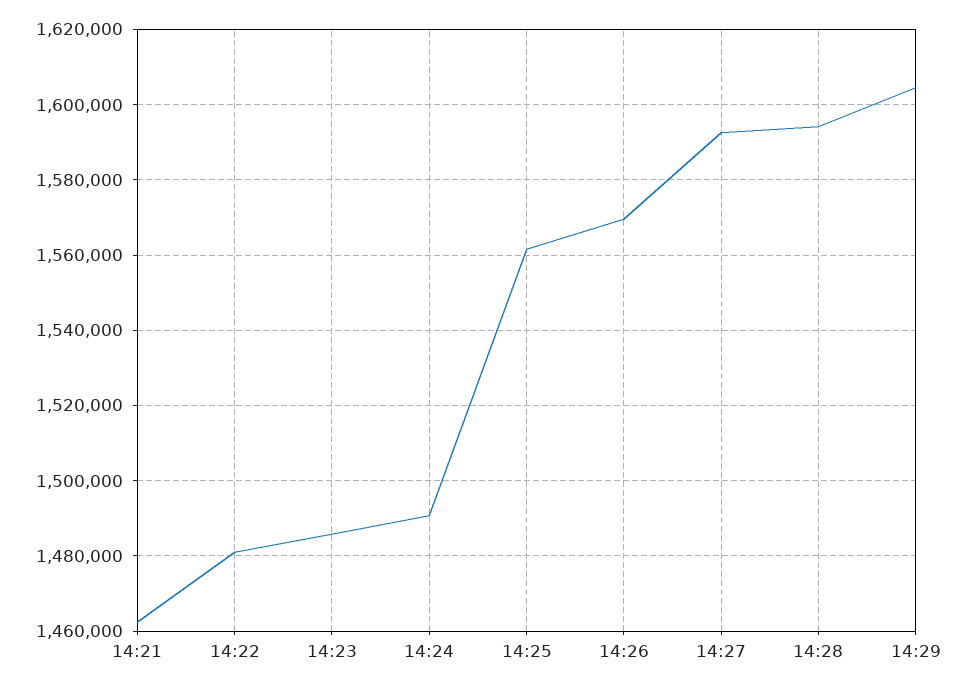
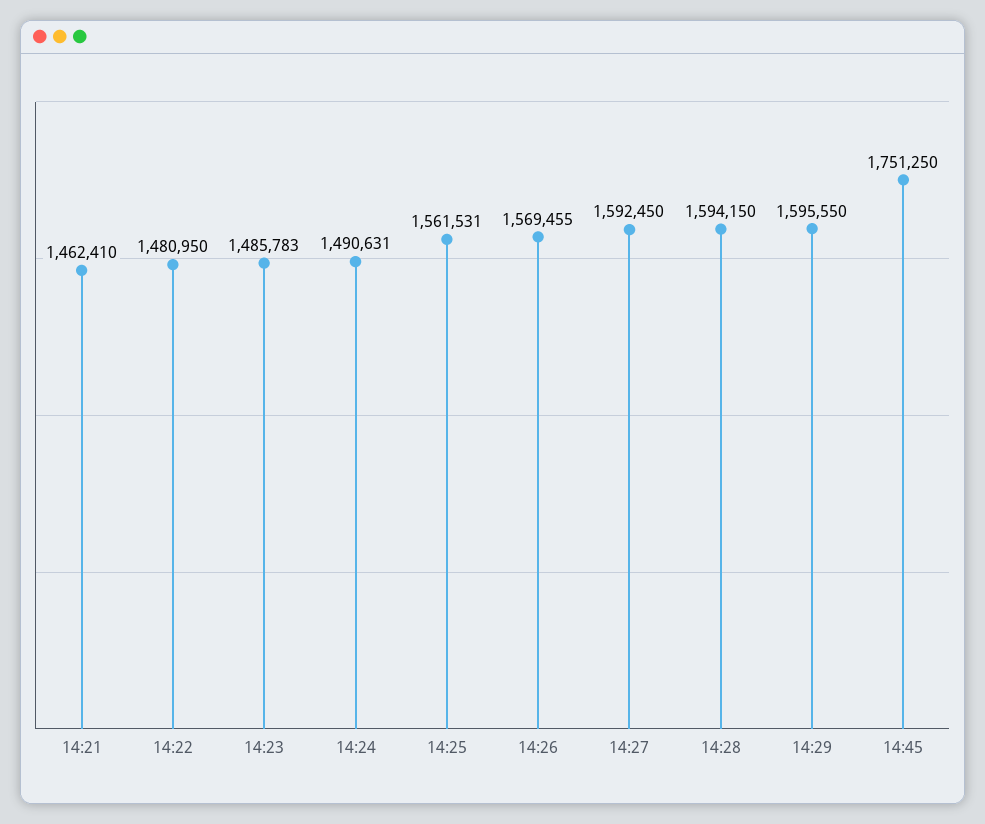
14:29: 1604000 -> 1595550
14:45: none -> 1751250

